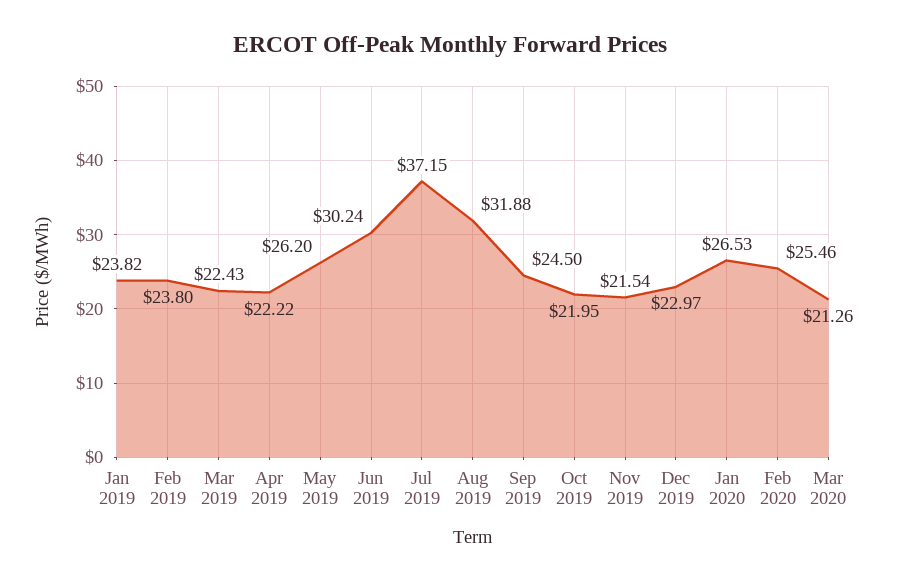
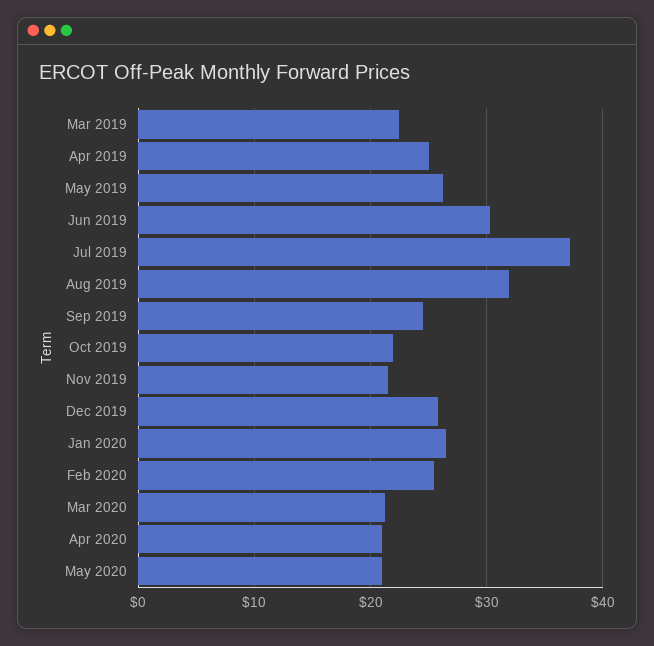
Jan 2019: 23.82 -> none
Feb 2019: 23.8 -> none
Apr 2019: 22.22 -> 25
Dec 2019: 22.97 -> 26
Apr 2020: none -> 21
May 2020: none -> 21

